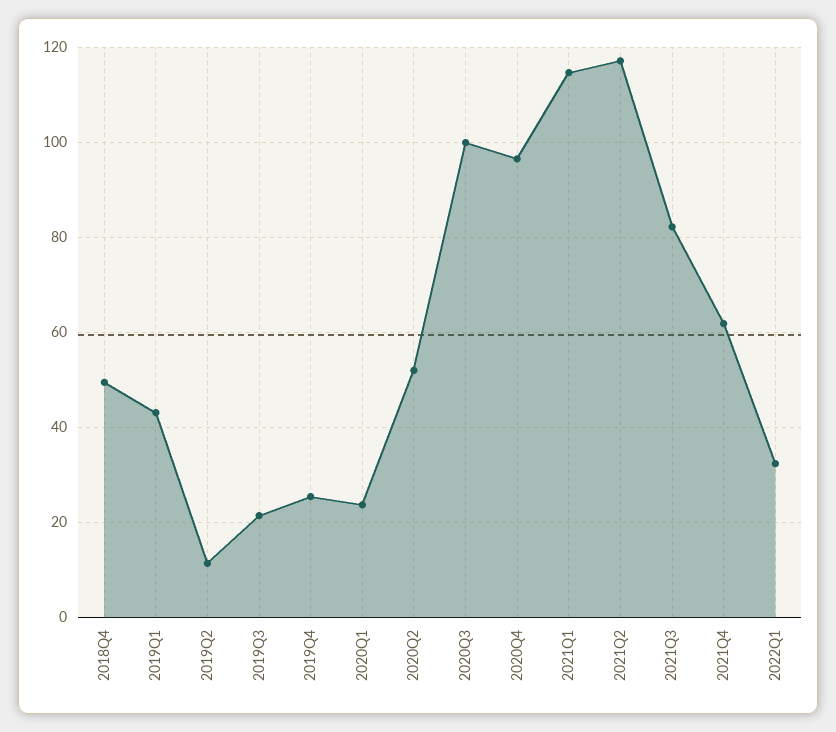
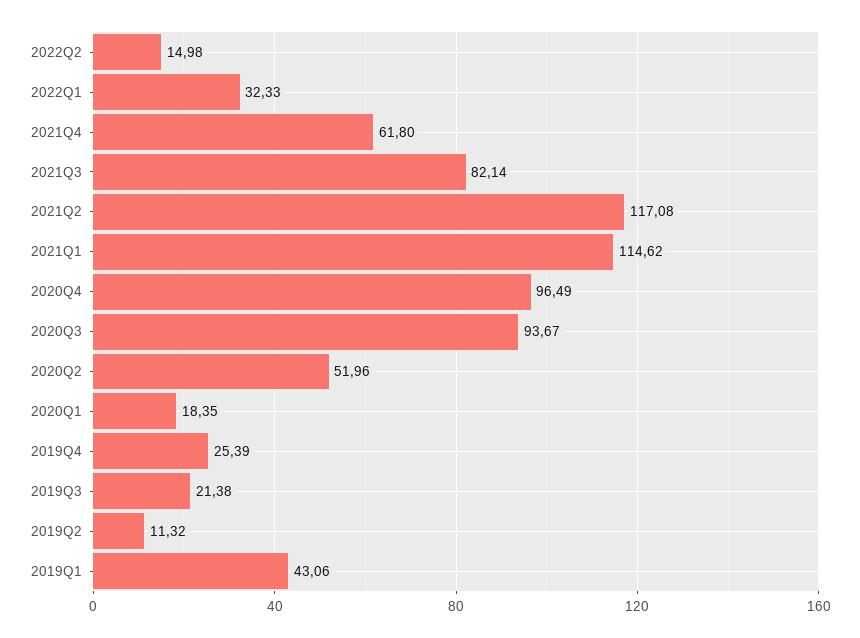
2018Q4: 50 -> none
2020Q1: 24 -> 18.35
2020Q3: 100 -> 93.67
2022Q2: none -> 14.98

